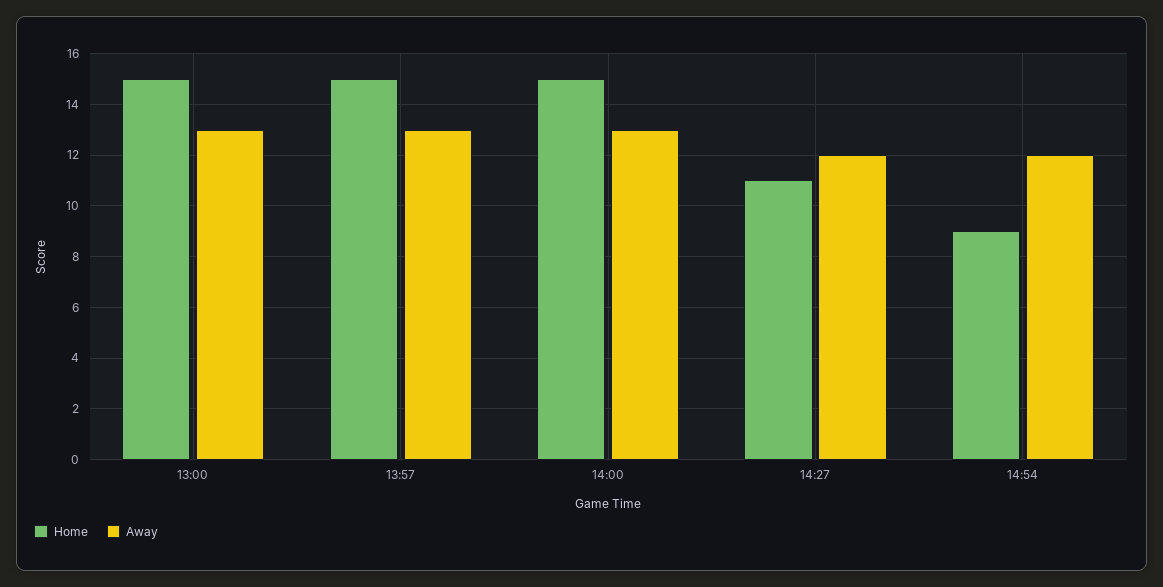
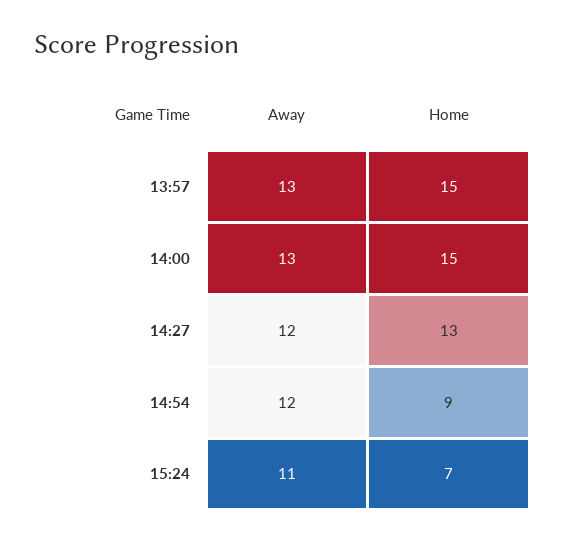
Home, 13:00: 15 -> none
Away, 13:00: 13 -> none
Home, 14:27: 11 -> 13
Away, 15:24: none -> 11
Home, 15:24: none -> 7

